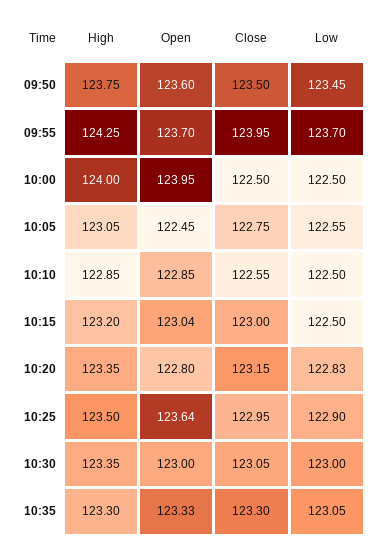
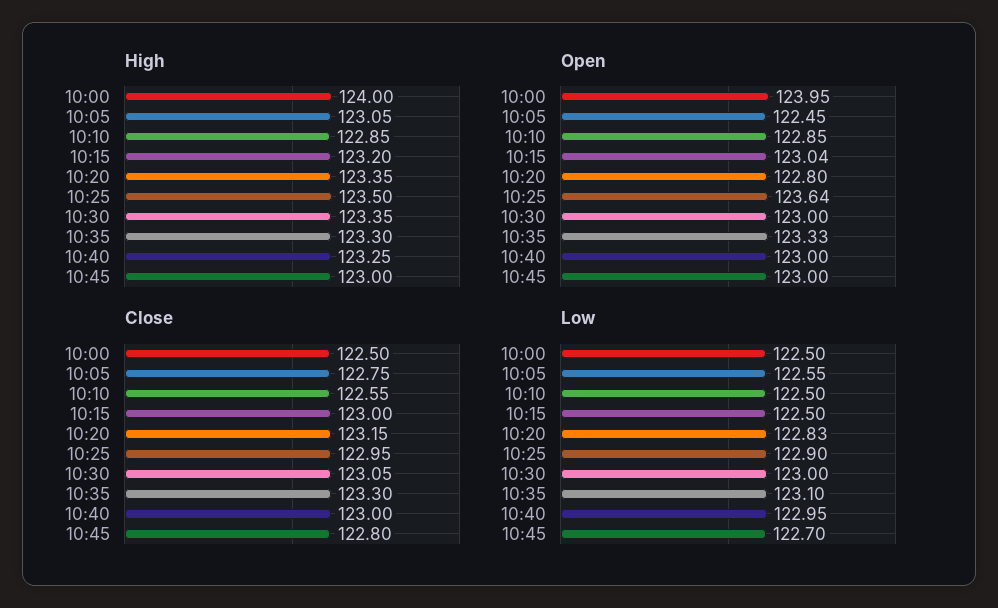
High, 09:50: 123.75 -> none
Open, 09:50: 123.6 -> none
Close, 09:50: 123.5 -> none
Low, 09:50: 123.45 -> none
High, 09:55: 124.25 -> none
Open, 09:55: 123.7 -> none
Close, 09:55: 123.95 -> none
Low, 09:55: 123.7 -> none
Low, 10:35: 123.05 -> 123.1
High, 10:40: none -> 123.25
High, 10:45: none -> 123
Open, 10:40: none -> 123
Open, 10:45: none -> 123
Close, 10:40: none -> 123
Close, 10:45: none -> 122.8
Low, 10:40: none -> 122.95
Low, 10:45: none -> 122.7

